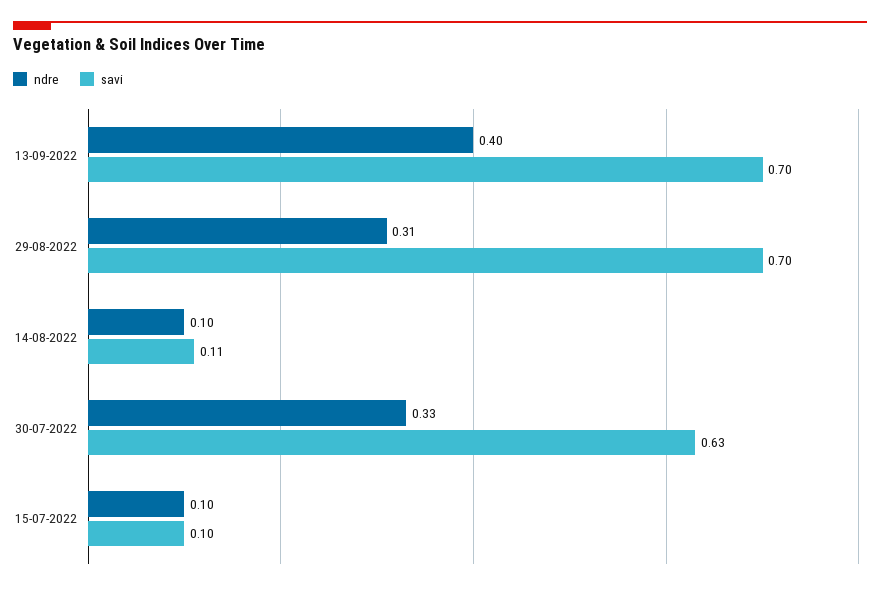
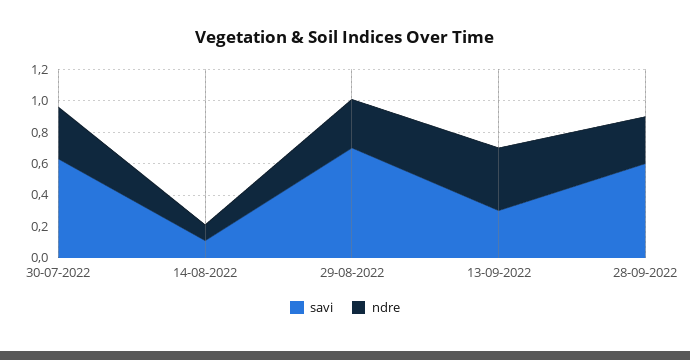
savi, 13-09-2022: 0.7 -> 0.3
ndre, 15-07-2022: 0.1 -> none
savi, 15-07-2022: 0.1 -> none
savi, 28-09-2022: none -> 0.6
ndre, 28-09-2022: none -> 0.3

